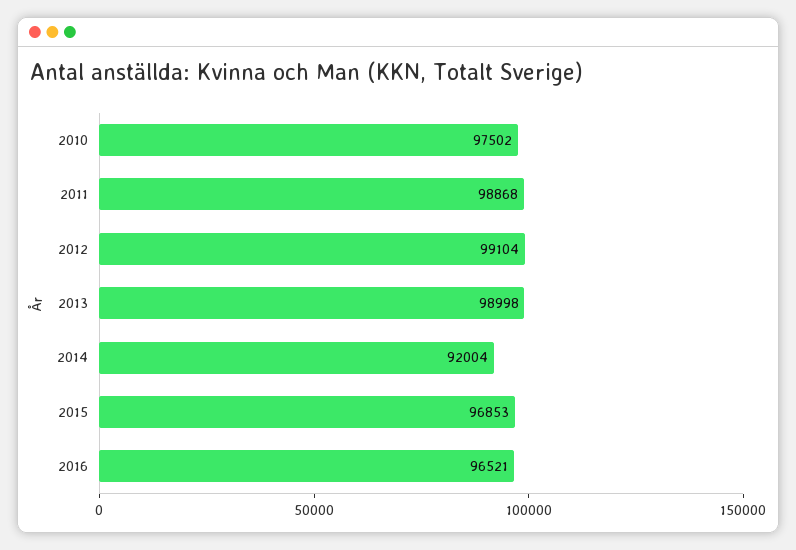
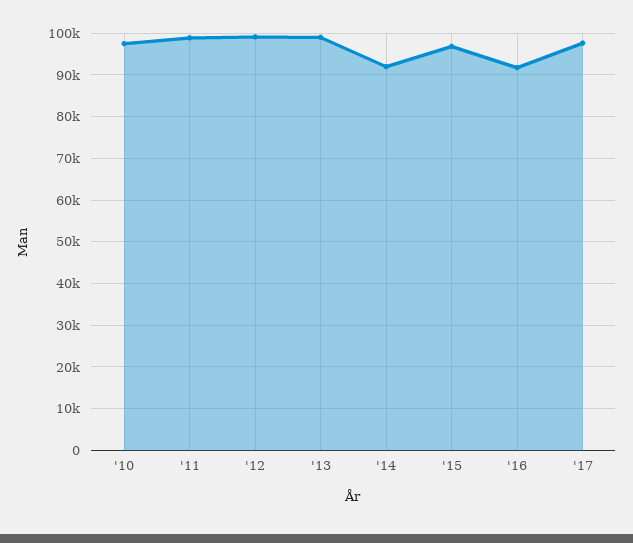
2016: 96521 -> 92000
'17: none -> 98000

